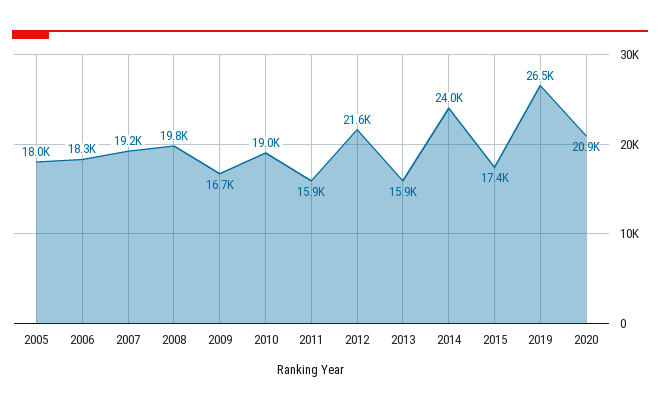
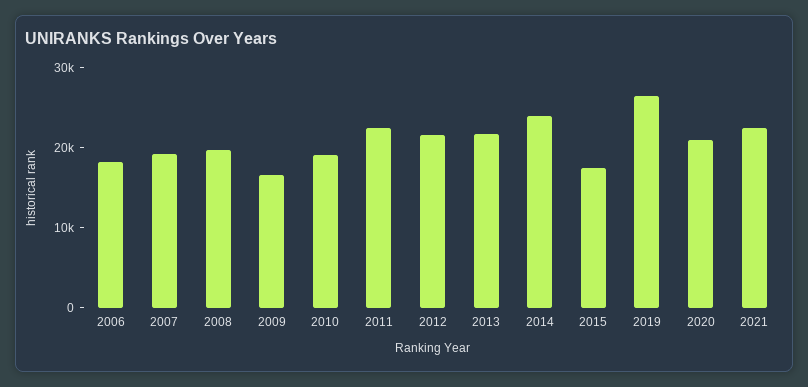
2005: 18000 -> none
2011: 15900 -> 22000
2013: 15900 -> 22000
2021: none -> 22000

